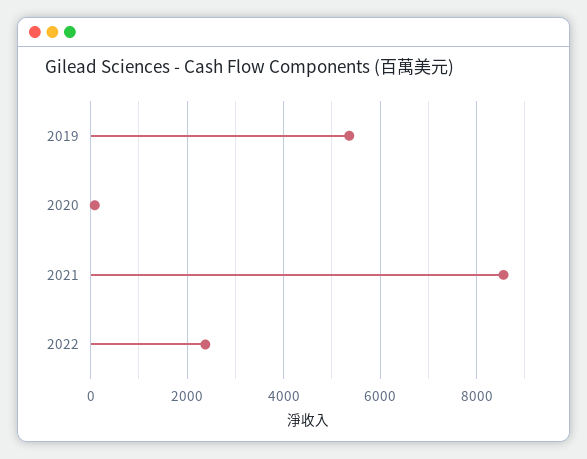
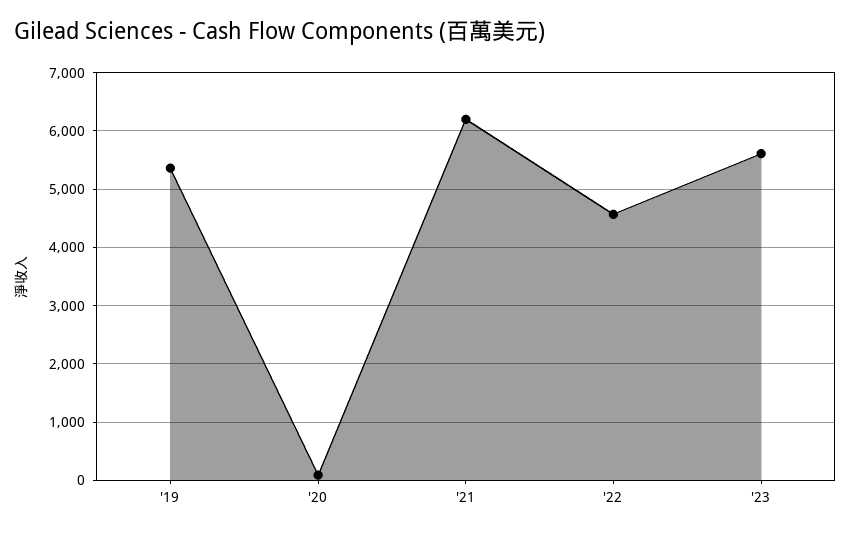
2021: 8600 -> 6200
2022: 2400 -> 4600
'23: none -> 5600

